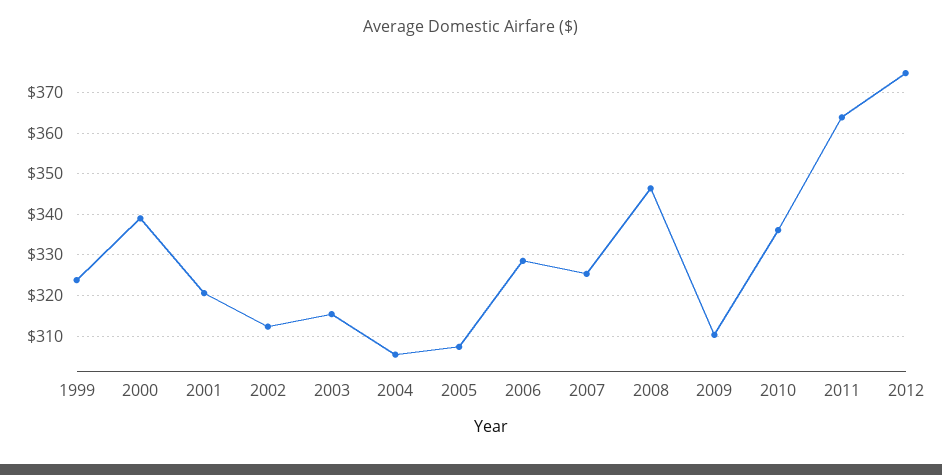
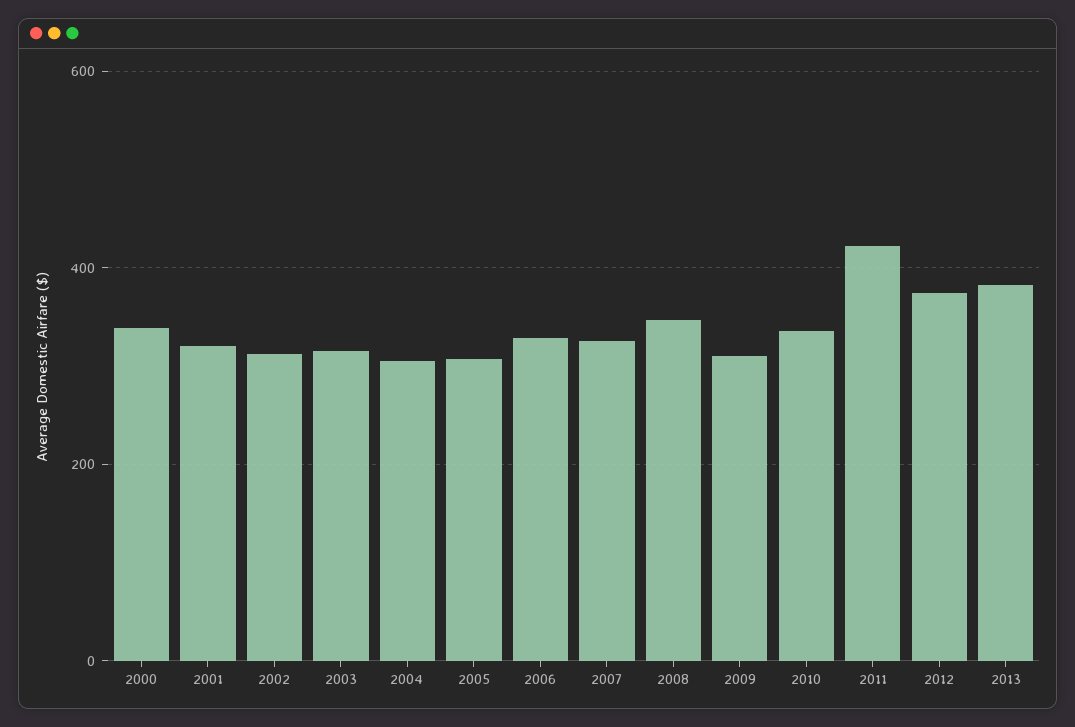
1999: 324 -> none
2011: 364 -> 420
2013: none -> 380

